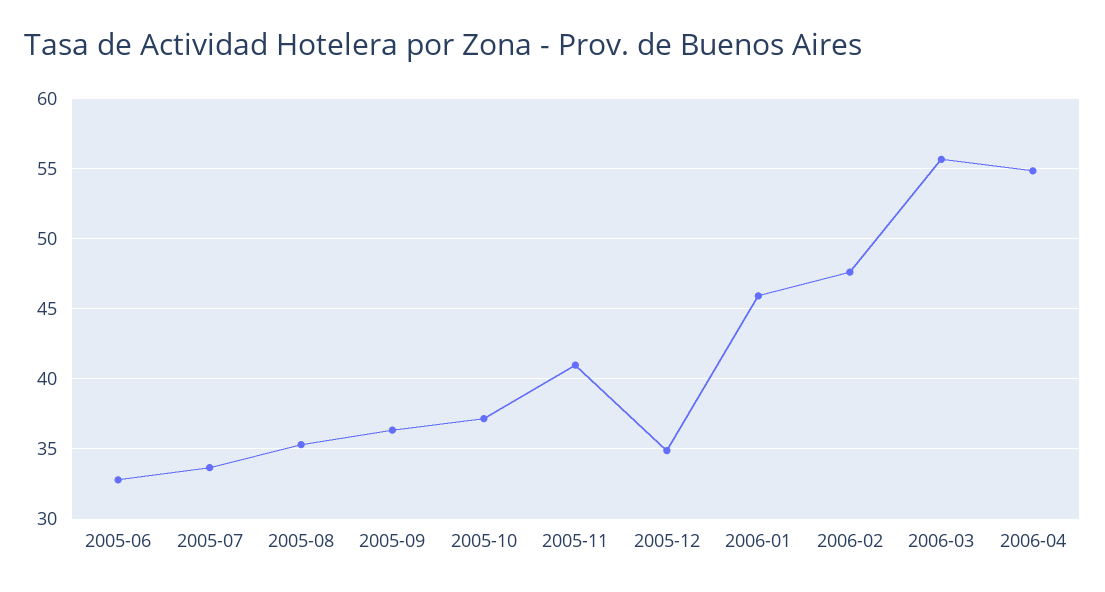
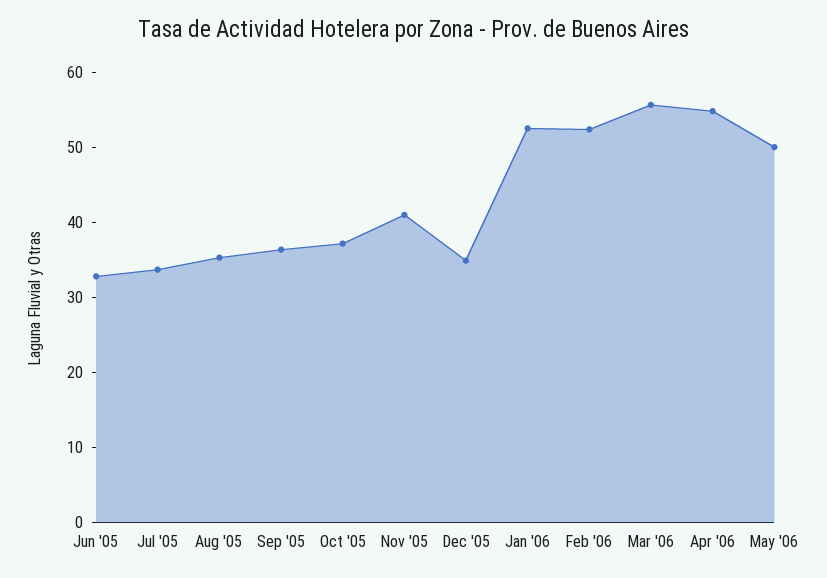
2006-01: 46 -> 52
2006-02: 47.5 -> 52
May '06: none -> 50

